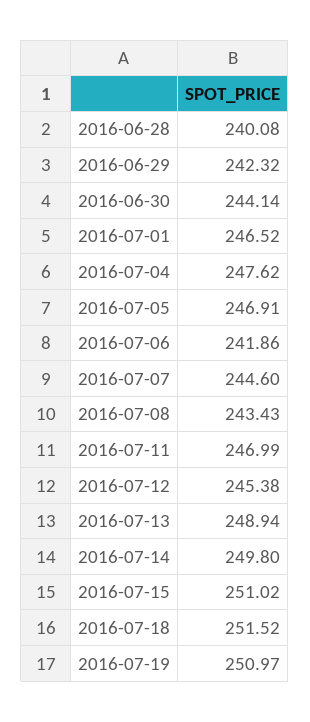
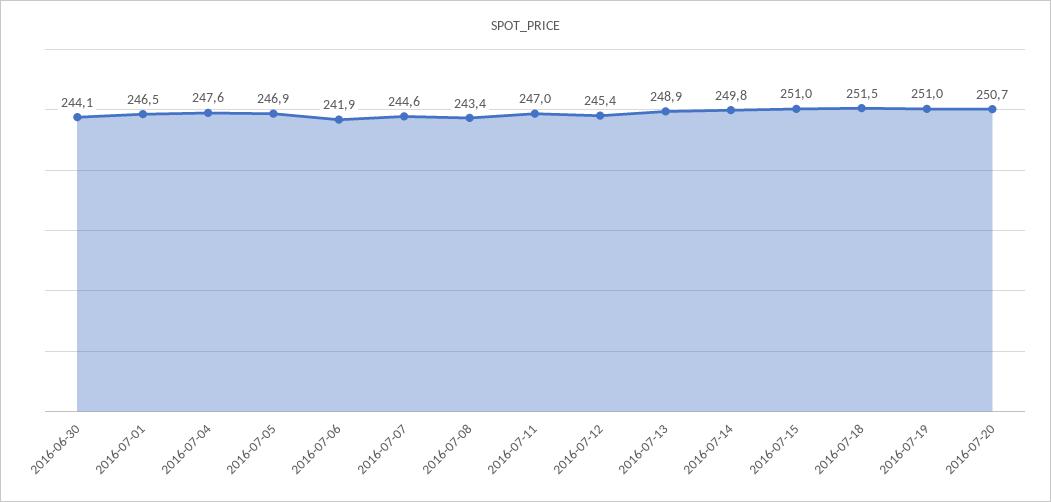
2016-06-28: 240.08 -> none
2016-06-29: 242.32 -> none
2016-07-20: none -> 250.7

